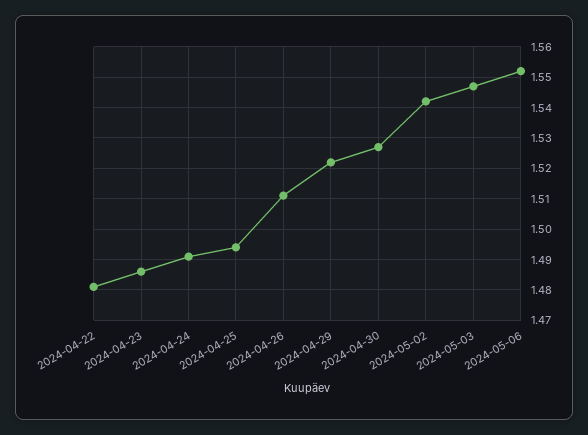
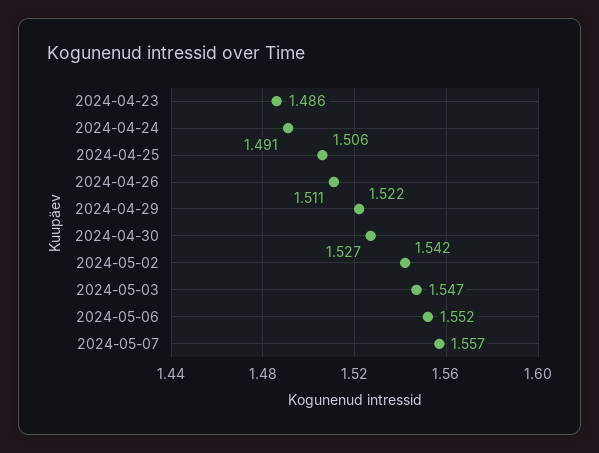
2024-04-22: 1.48 -> none
2024-04-25: 1.495 -> 1.506
2024-05-07: none -> 1.557

